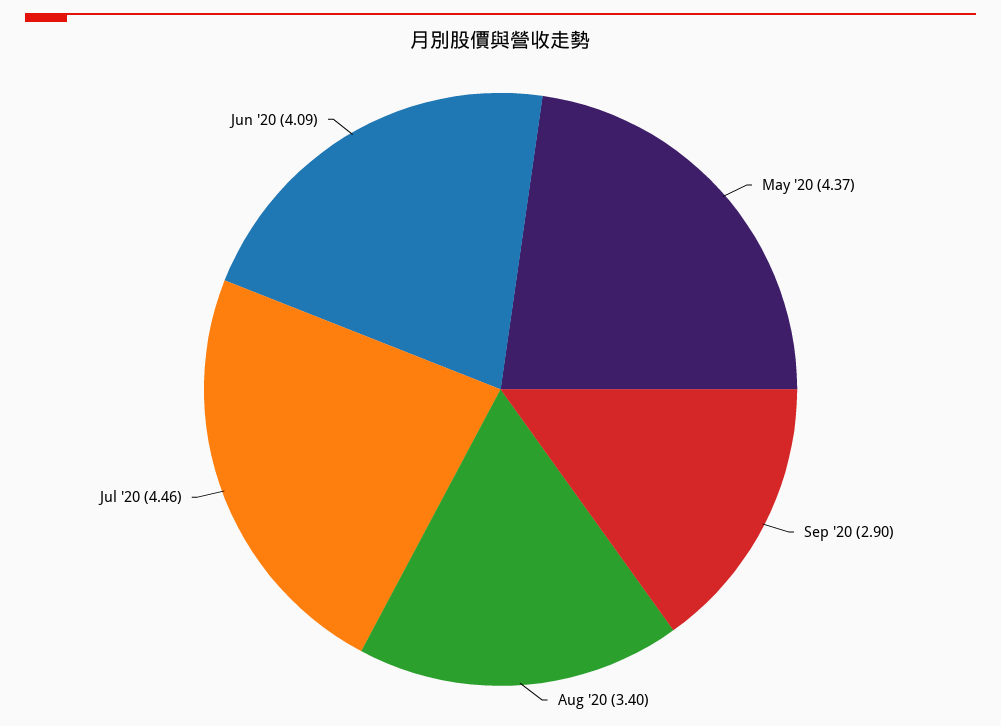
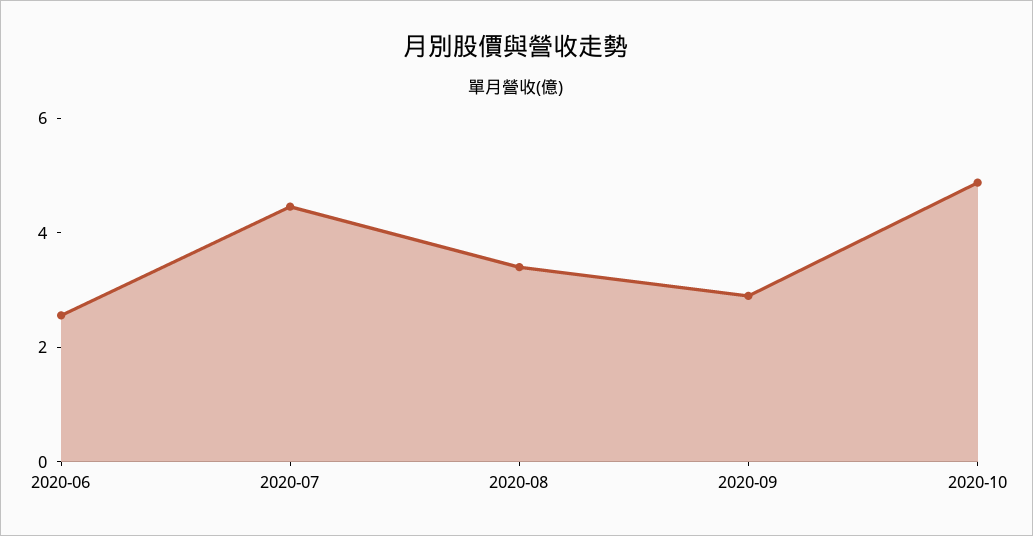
May '20: 4.37 -> none
Jun '20: 4.09 -> 2.5
2020-10: none -> 5

